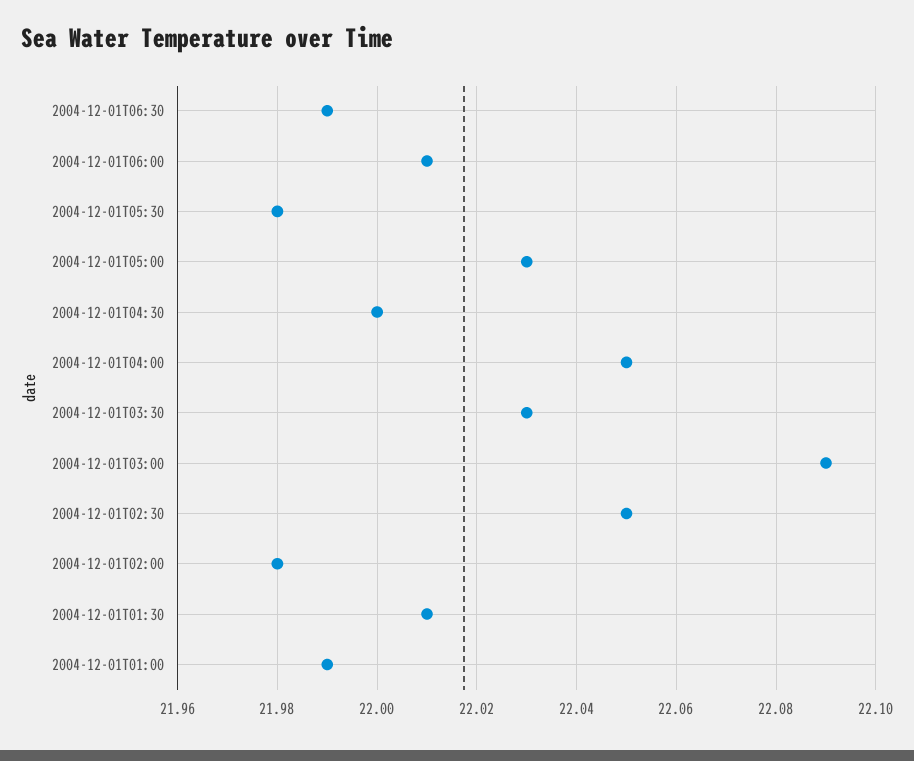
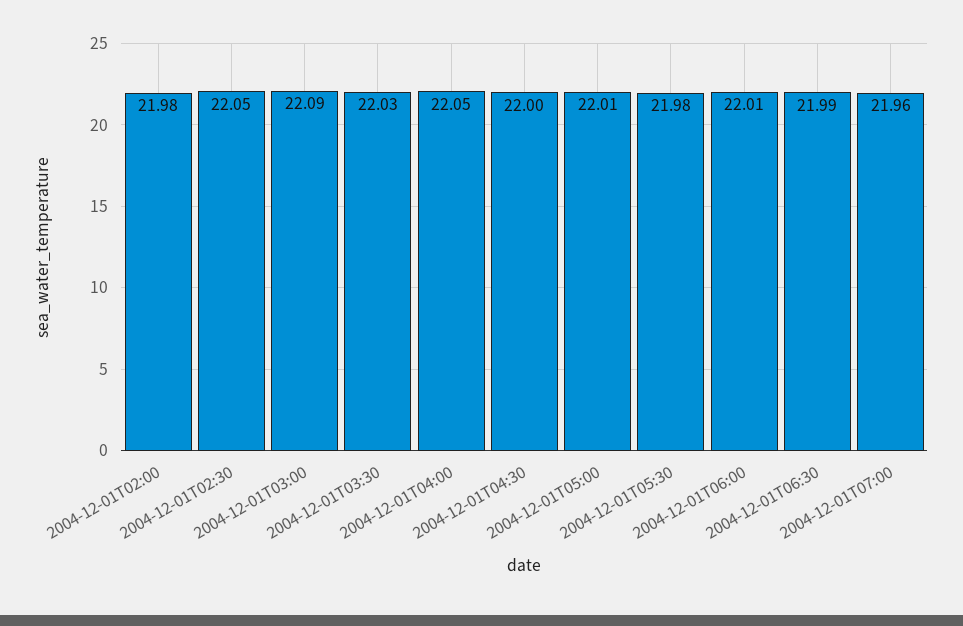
2004-12-01T05:00: 22.03 -> 22.01
2004-12-01T01:30: 22.01 -> none
2004-12-01T01:00: 21.99 -> none
2004-12-01T07:00: none -> 21.96

